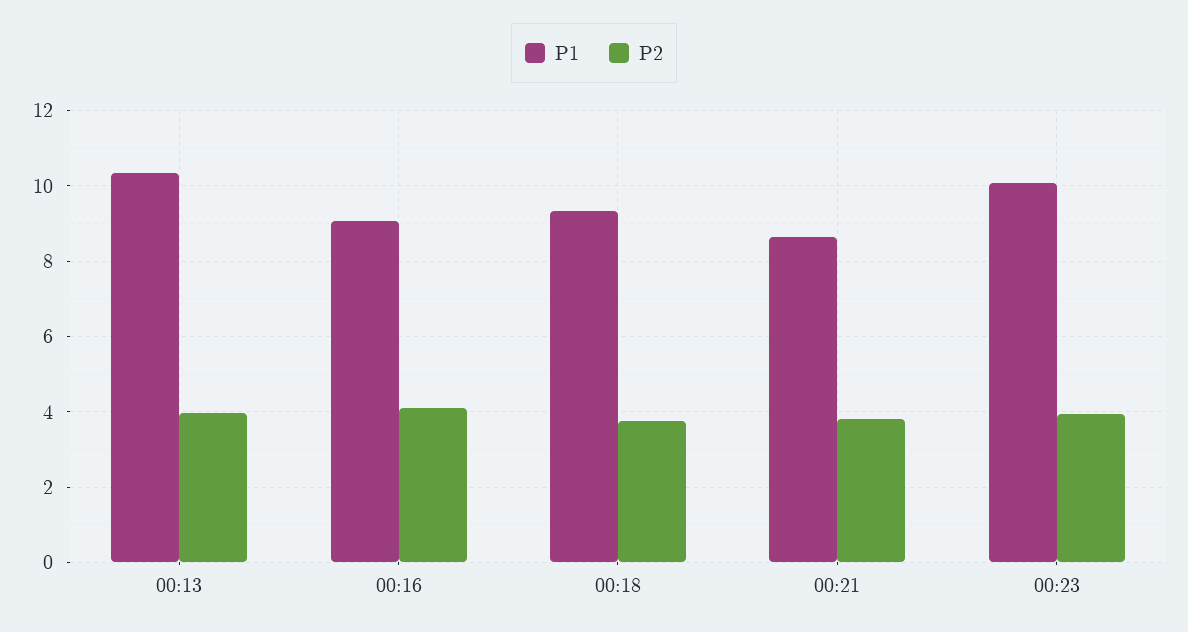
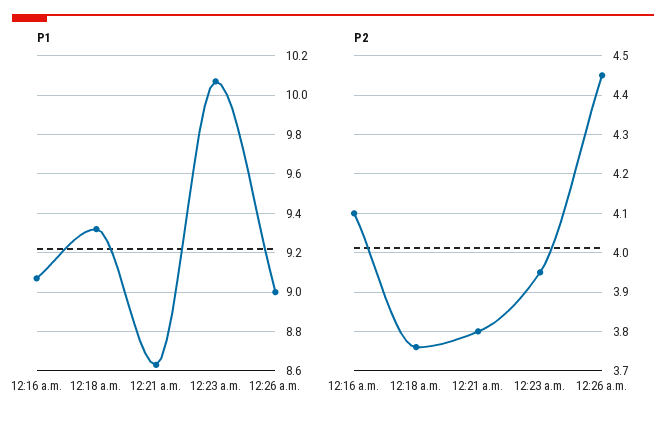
P1, 00:13: 10.4 -> none
P2, 00:13: 4 -> none
P1, 12:26 a.m.: none -> 9
P2, 12:26 a.m.: none -> 4.45

